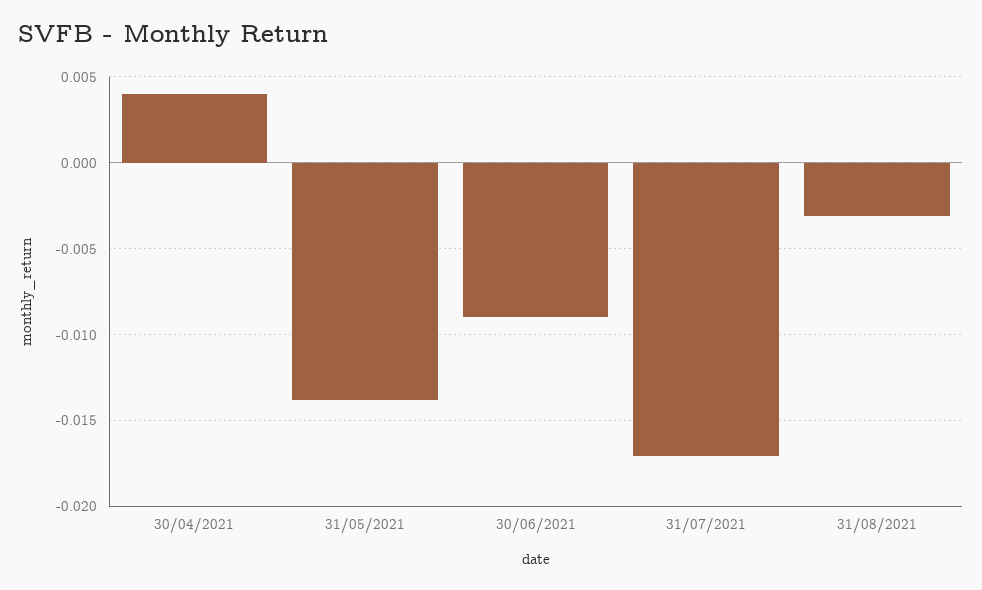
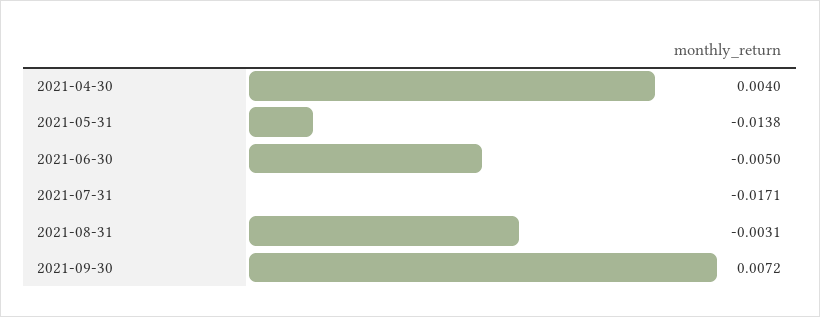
30/06/2021: -0.009 -> -0.005
2021-09-30: none -> 0.0072

